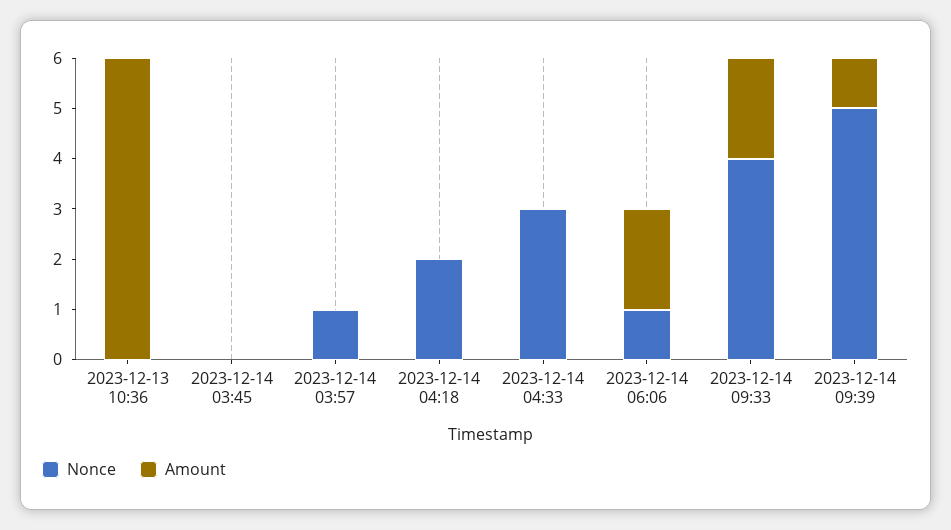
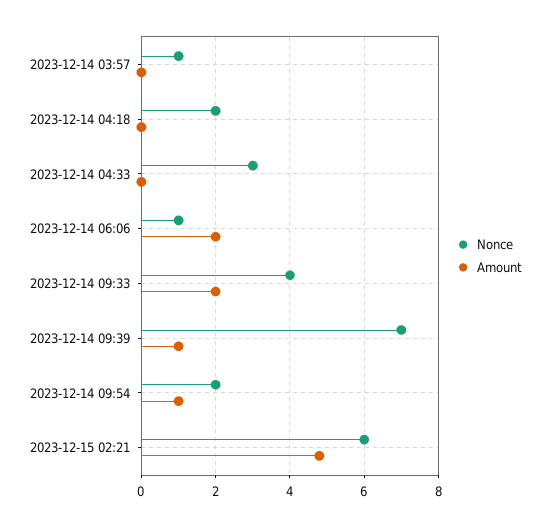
Nonce, 2023-12-13 10:36: 0 -> none
Amount, 2023-12-13 10:36: 6 -> none
Nonce, 2023-12-14 03:45: 0 -> none
Amount, 2023-12-14 03:45: 0 -> none
Nonce, 2023-12-14 09:39: 5 -> 7
Nonce, 2023-12-14 09:54: none -> 2
Amount, 2023-12-14 09:54: none -> 1
Nonce, 2023-12-15 02:21: none -> 6
Amount, 2023-12-15 02:21: none -> 4.8

